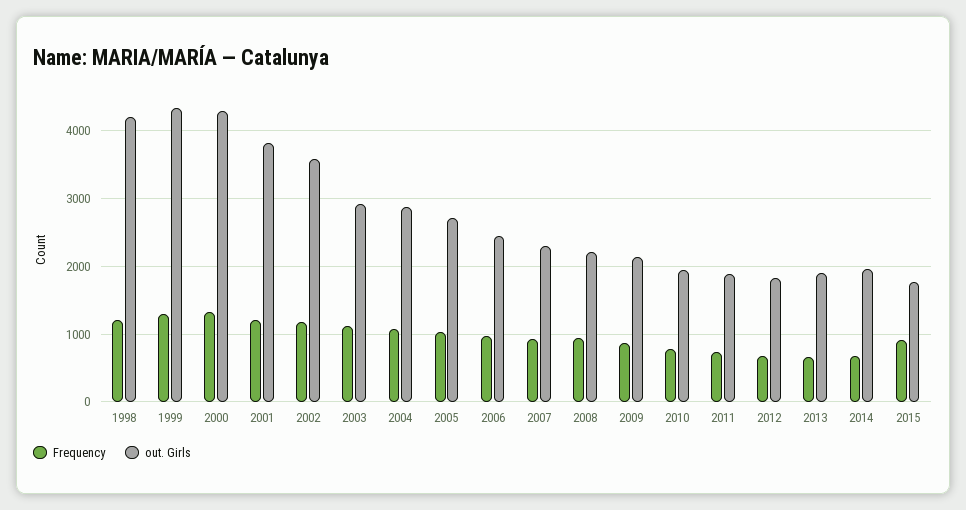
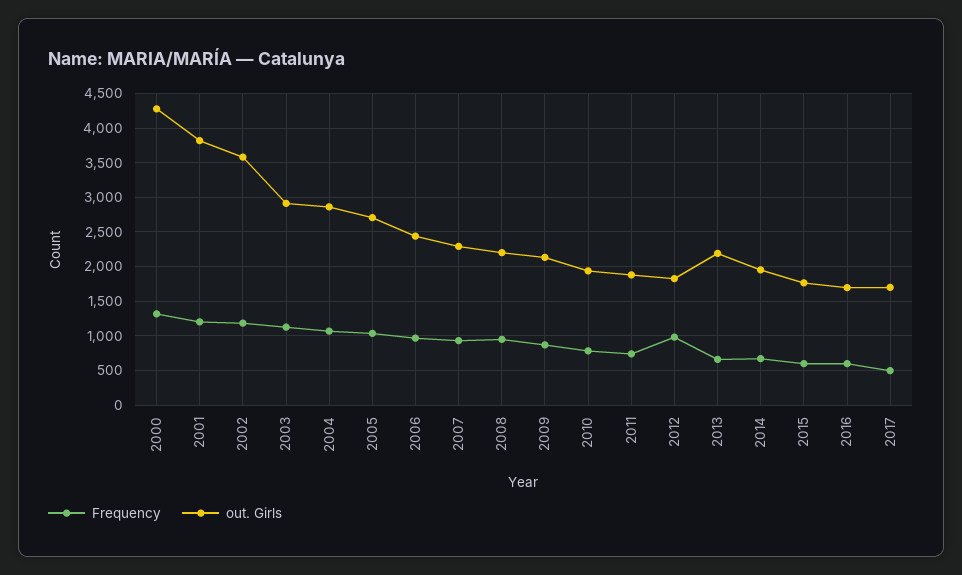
Frequency, 1998: 1200 -> none
out. Girls, 1998: 4200 -> none
Frequency, 1999: 1300 -> none
out. Girls, 1999: 4300 -> none
Frequency, 2012: 700 -> 1000
out. Girls, 2013: 1900 -> 2200
Frequency, 2015: 900 -> 600
Frequency, 2016: none -> 600
out. Girls, 2016: none -> 1700
Frequency, 2017: none -> 500
out. Girls, 2017: none -> 1700

